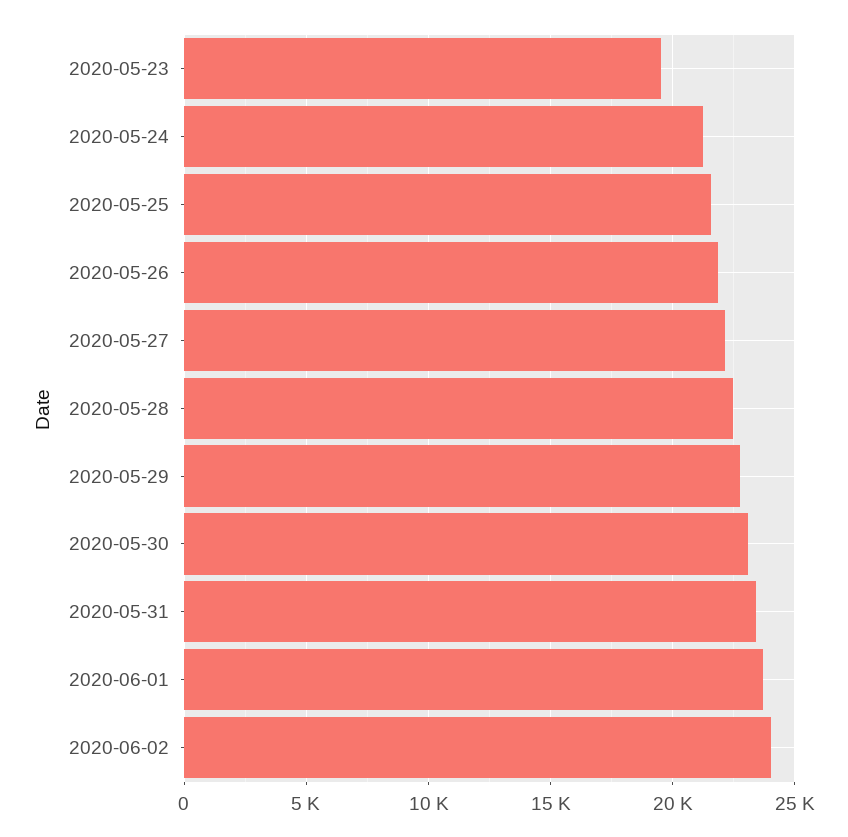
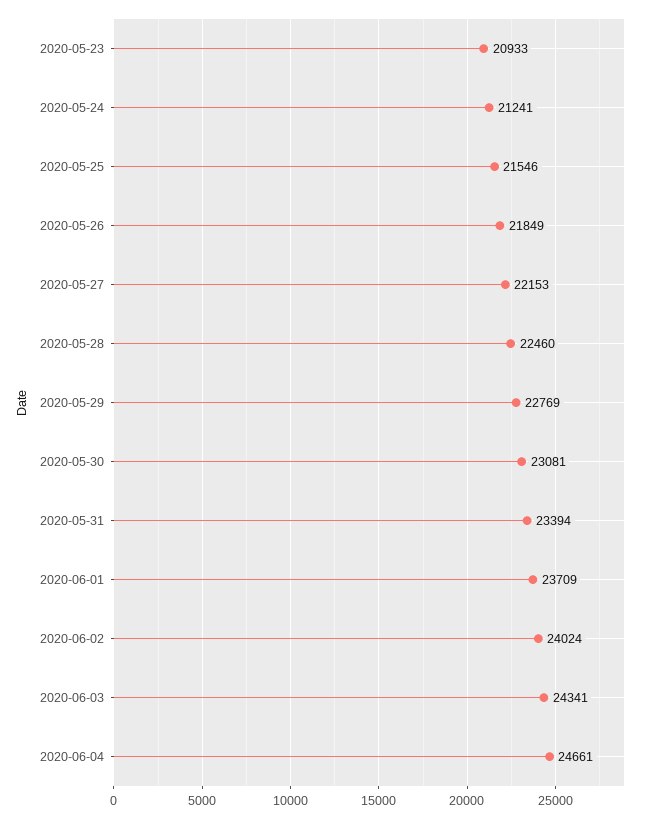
2020-05-23: 19500 -> 20933
2020-06-03: none -> 24341
2020-06-04: none -> 24661

